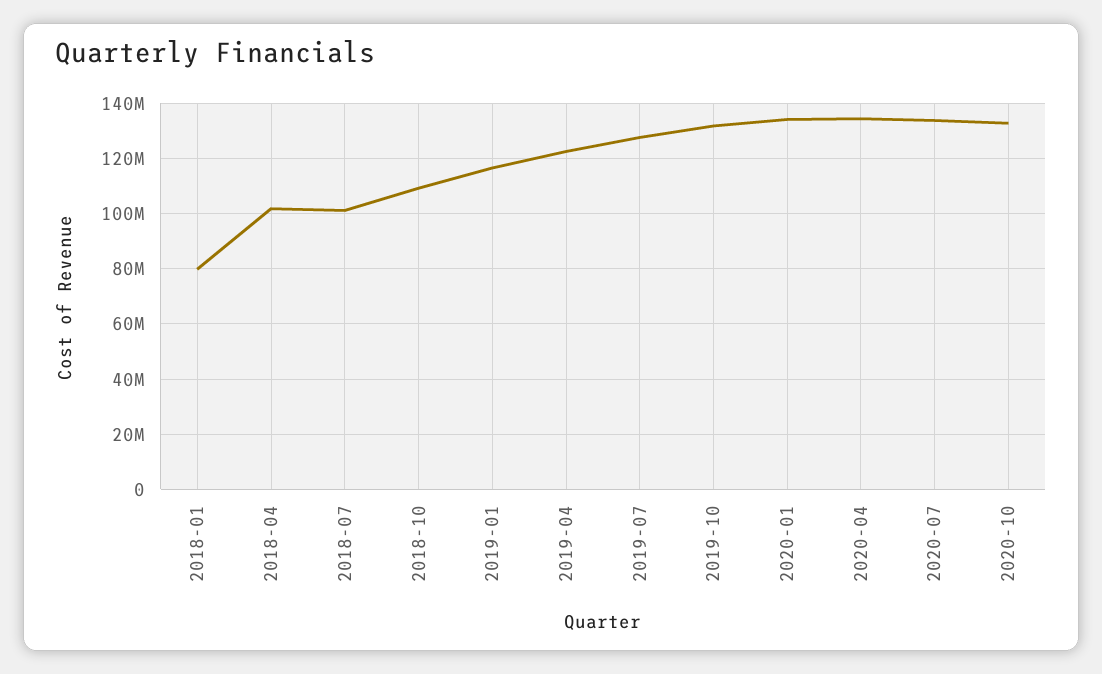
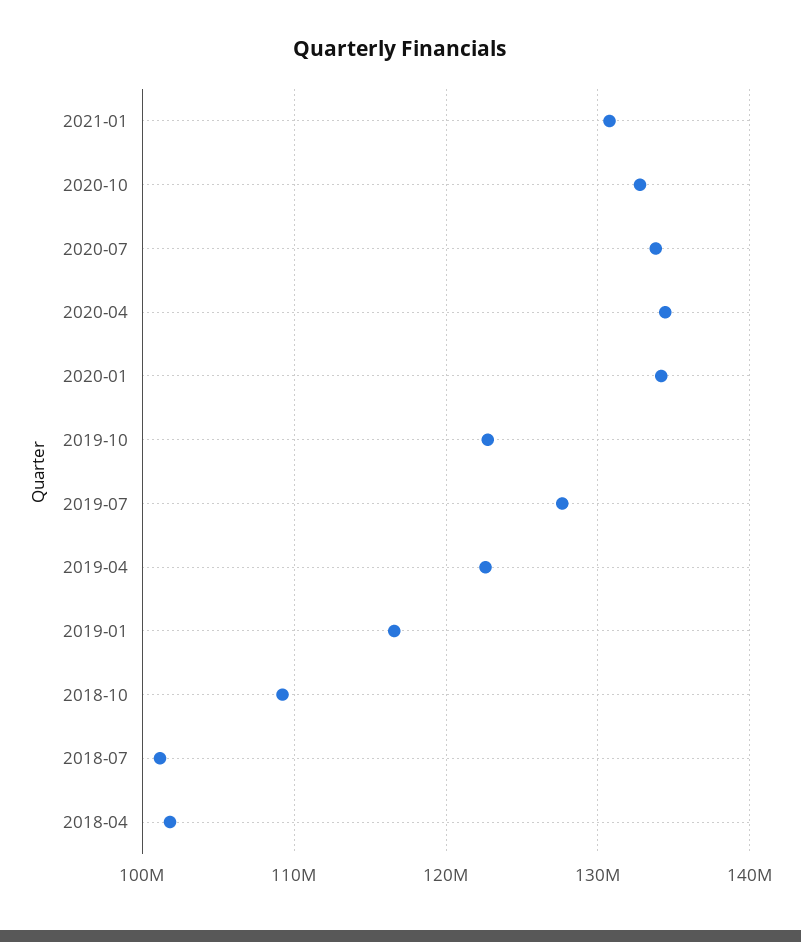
2018-01: 80000000 -> none
2019-10: 132500000 -> 123000000
2021-01: none -> 131000000

